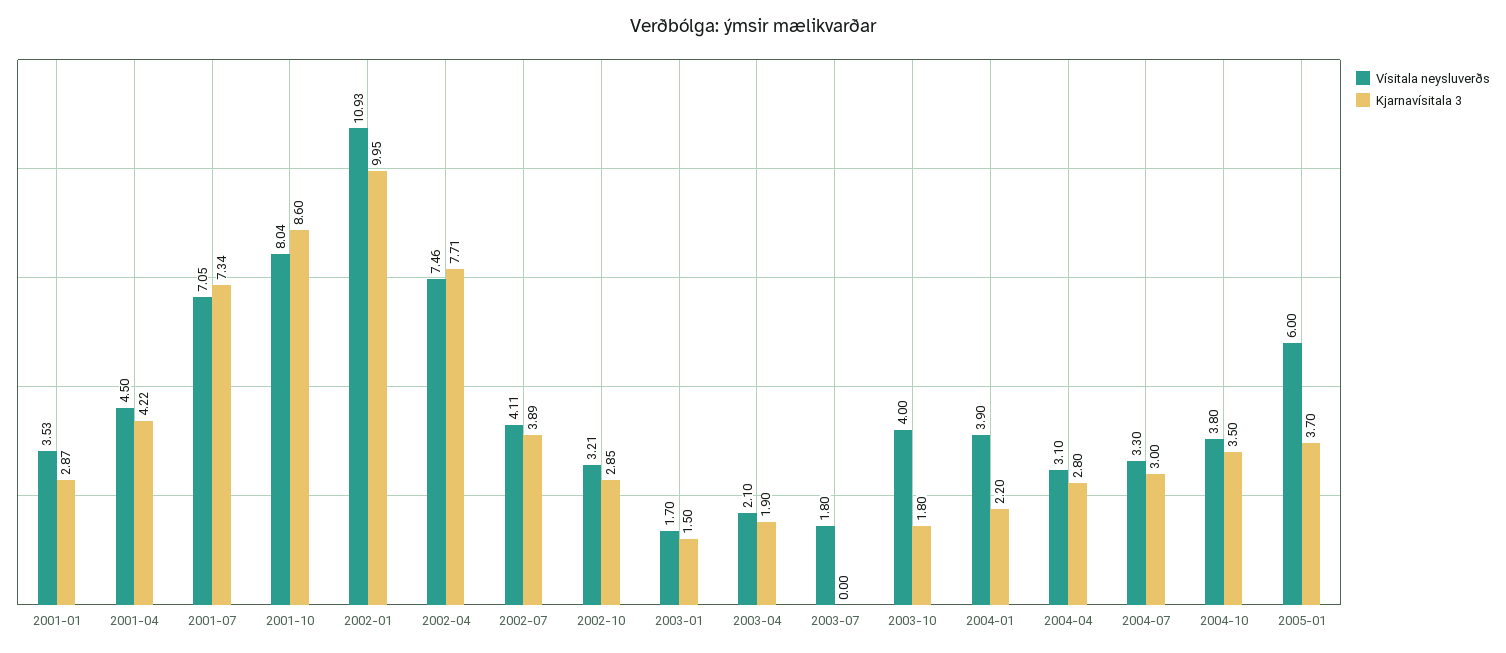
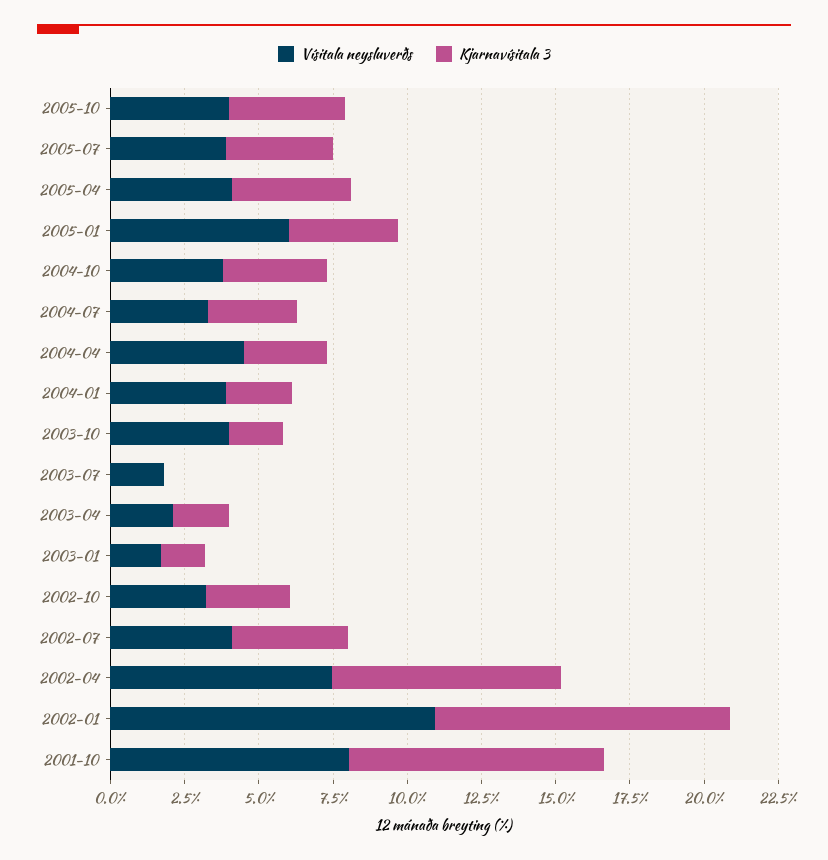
Vísitala neysluverðs, 2001-01: 3.53 -> none
Kjarnavísitala 3, 2001-01: 2.87 -> none
Vísitala neysluverðs, 2001-04: 4.5 -> none
Kjarnavísitala 3, 2001-04: 4.22 -> none
Vísitala neysluverðs, 2001-07: 7.05 -> none
Kjarnavísitala 3, 2001-07: 7.34 -> none
Vísitala neysluverðs, 2004-04: 3.1 -> 4.5
Vísitala neysluverðs, 2005-10: none -> 4
Kjarnavísitala 3, 2005-10: none -> 4
Vísitala neysluverðs, 2005-07: none -> 4
Kjarnavísitala 3, 2005-07: none -> 3.5
Vísitala neysluverðs, 2005-04: none -> 4
Kjarnavísitala 3, 2005-04: none -> 4

